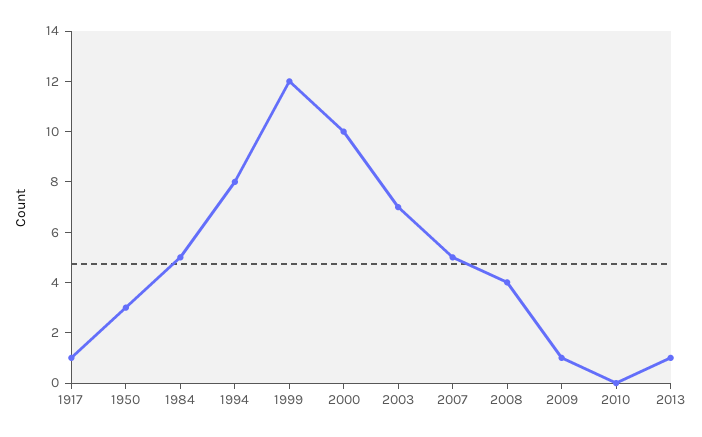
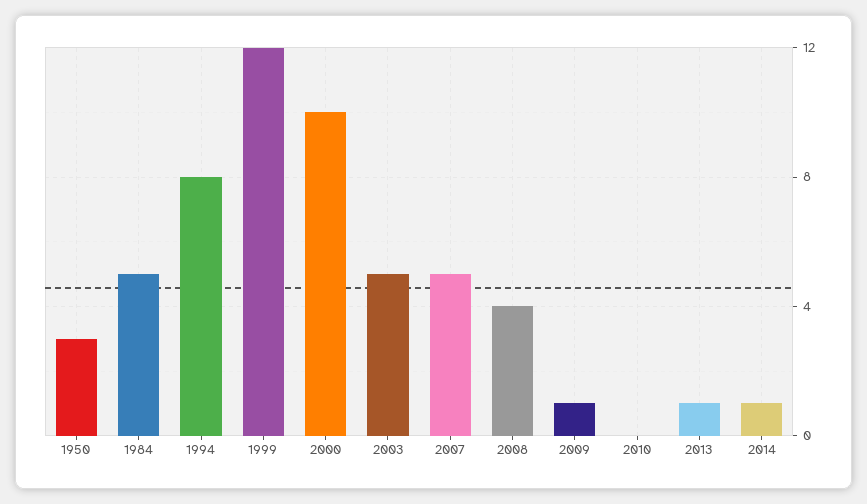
1917: 1 -> none
2003: 7 -> 5
2014: none -> 1

